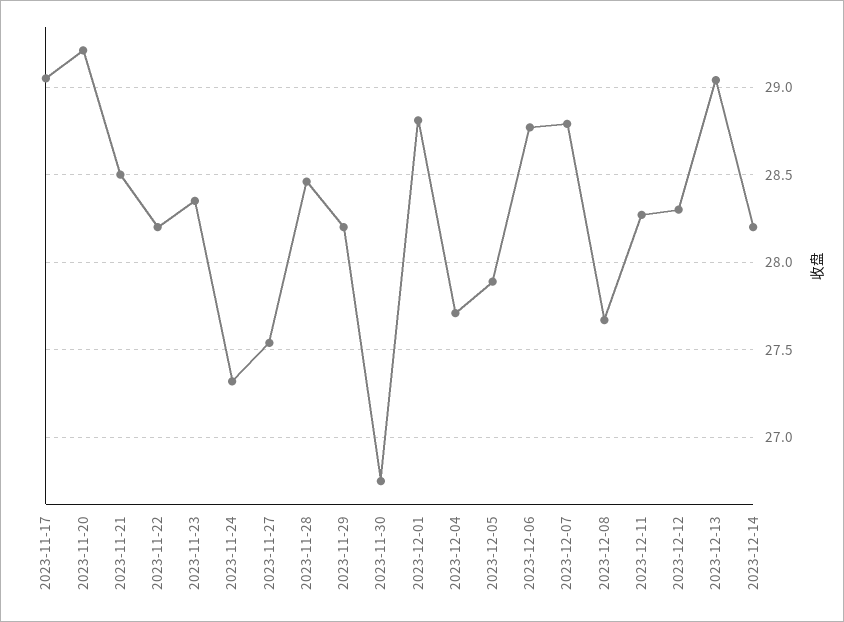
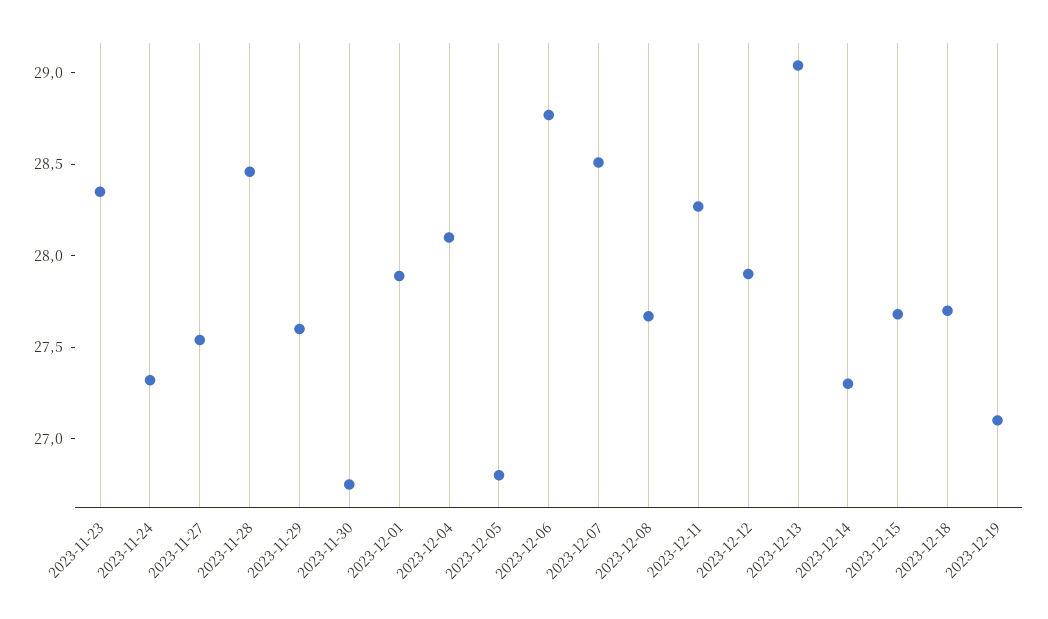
2023-11-17: 29.05 -> none
2023-11-20: 29.2 -> none
2023-11-21: 28.5 -> none
2023-11-22: 28.2 -> none
2023-11-29: 28.2 -> 27.6
2023-12-01: 28.8 -> 27.9
2023-12-04: 27.7 -> 28.1
2023-12-05: 27.9 -> 26.8
2023-12-07: 28.8 -> 28.5
2023-12-12: 28.3 -> 27.9
2023-12-14: 28.2 -> 27.3
2023-12-15: none -> 27.7
2023-12-18: none -> 27.7
2023-12-19: none -> 27.1

